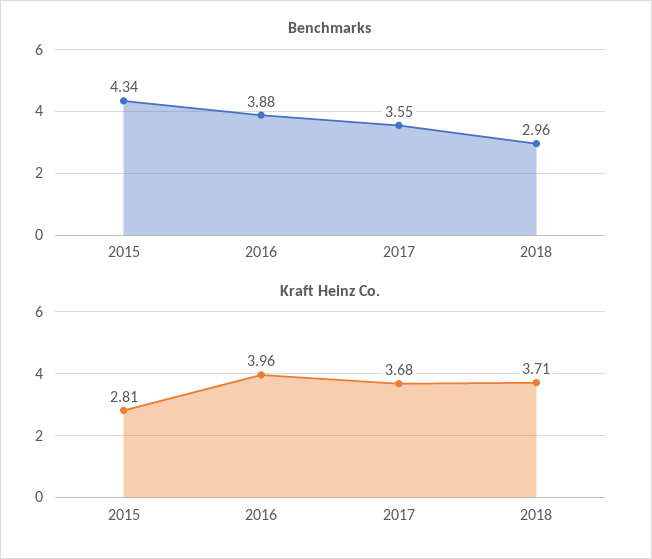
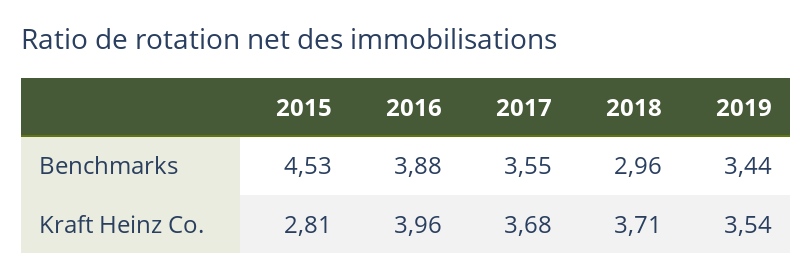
Benchmarks, 2015: 4.34 -> 4.53
Benchmarks, 2019: none -> 3.44
Kraft Heinz Co., 2019: none -> 3.54

